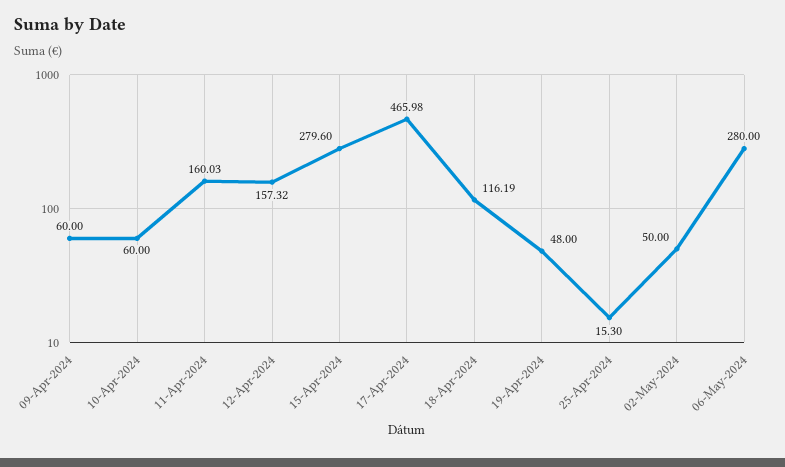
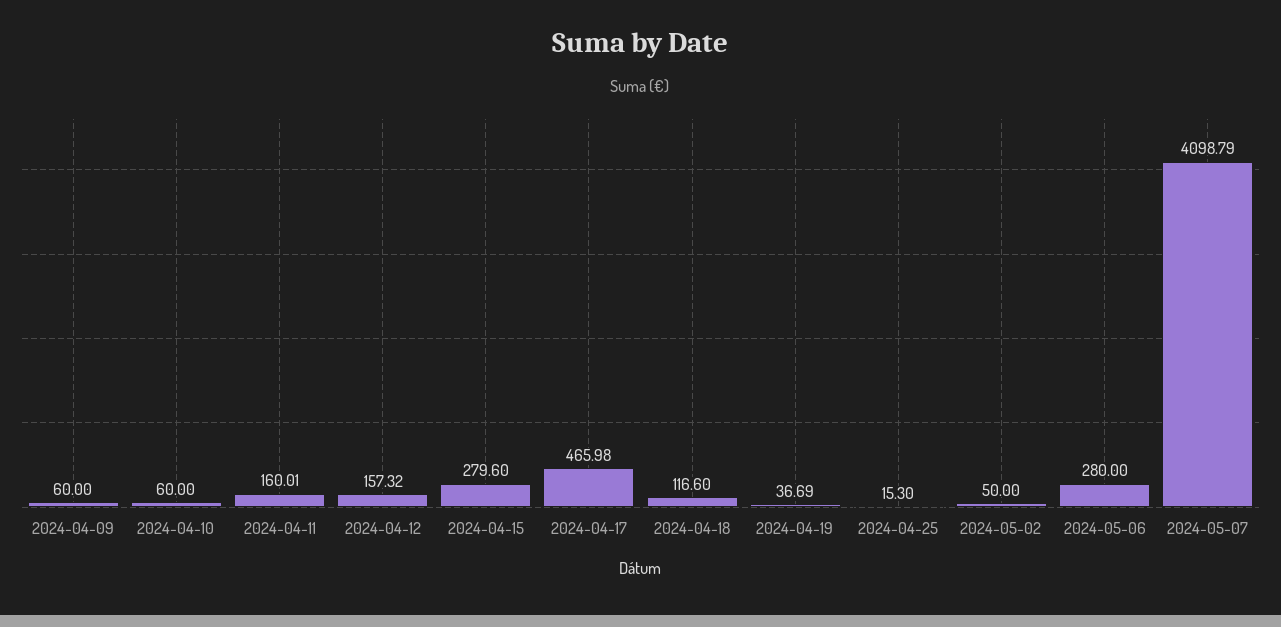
11-Apr-2024: 160.03 -> 160.01
18-Apr-2024: 116.19 -> 116.6
19-Apr-2024: 48 -> 36.69
2024-05-07: none -> 4098.79

